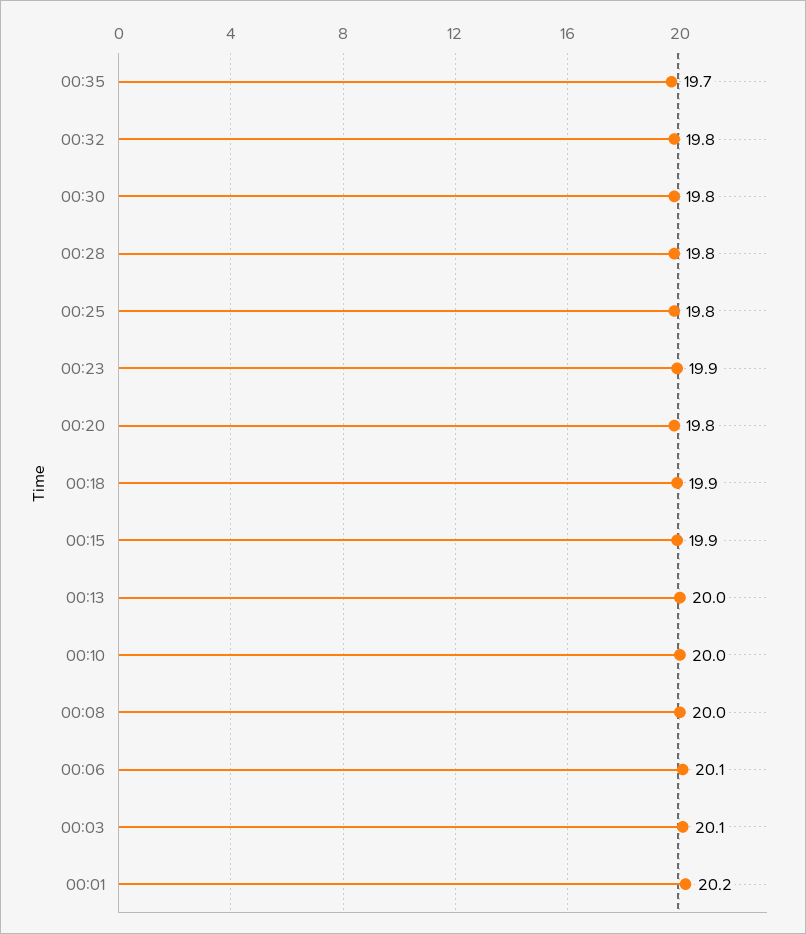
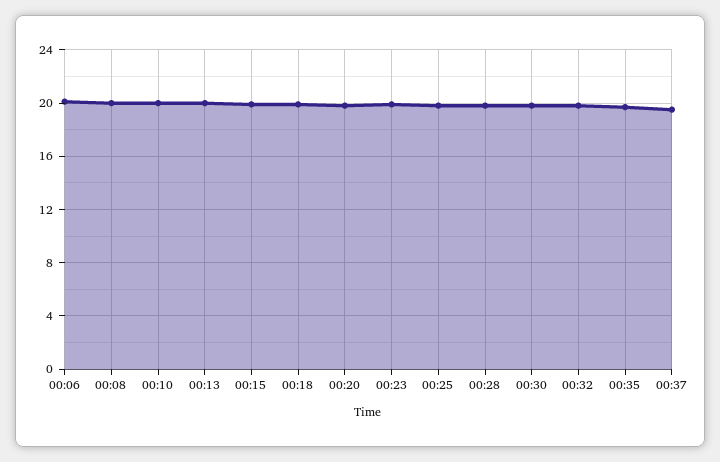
00:03: 20.1 -> none
00:01: 20.2 -> none
00:37: none -> 19.5

